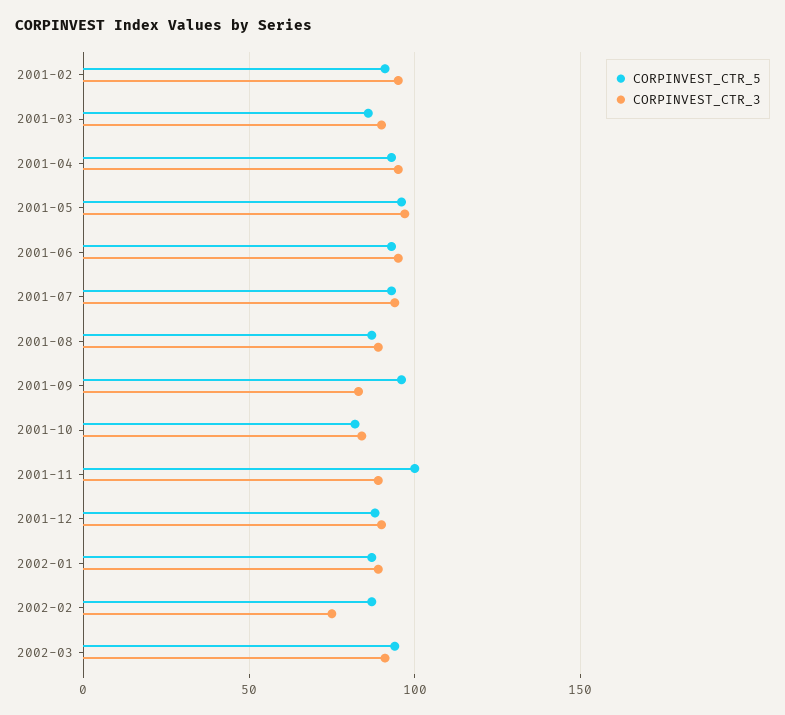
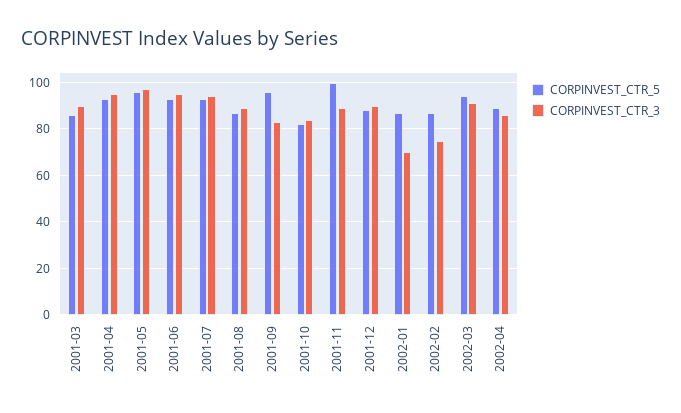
CORPINVEST_CTR_5, 2001-02: 90 -> none
CORPINVEST_CTR_3, 2001-02: 95 -> none
CORPINVEST_CTR_3, 2002-01: 90 -> 70
CORPINVEST_CTR_5, 2002-04: none -> 90
CORPINVEST_CTR_3, 2002-04: none -> 85

